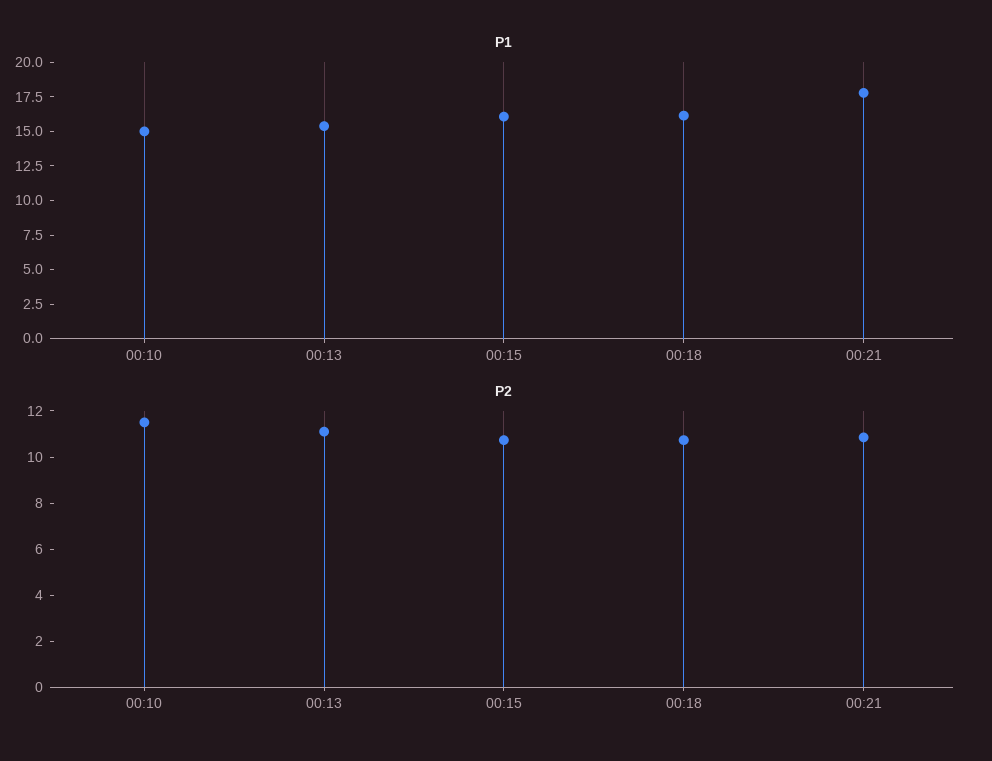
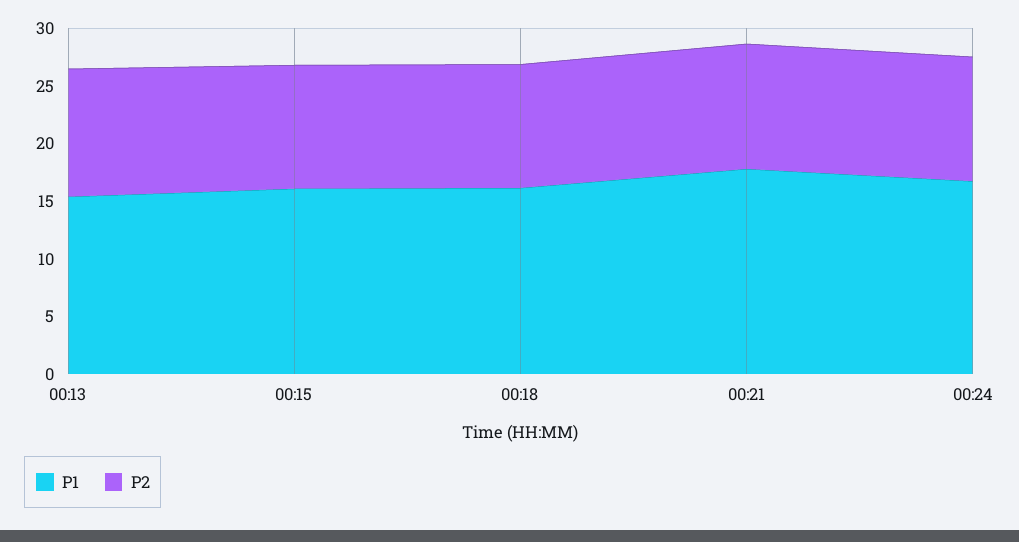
P1, 00:10: 15 -> none
P2, 00:10: 11.5 -> none
P1, 00:24: none -> 17
P2, 00:24: none -> 11

